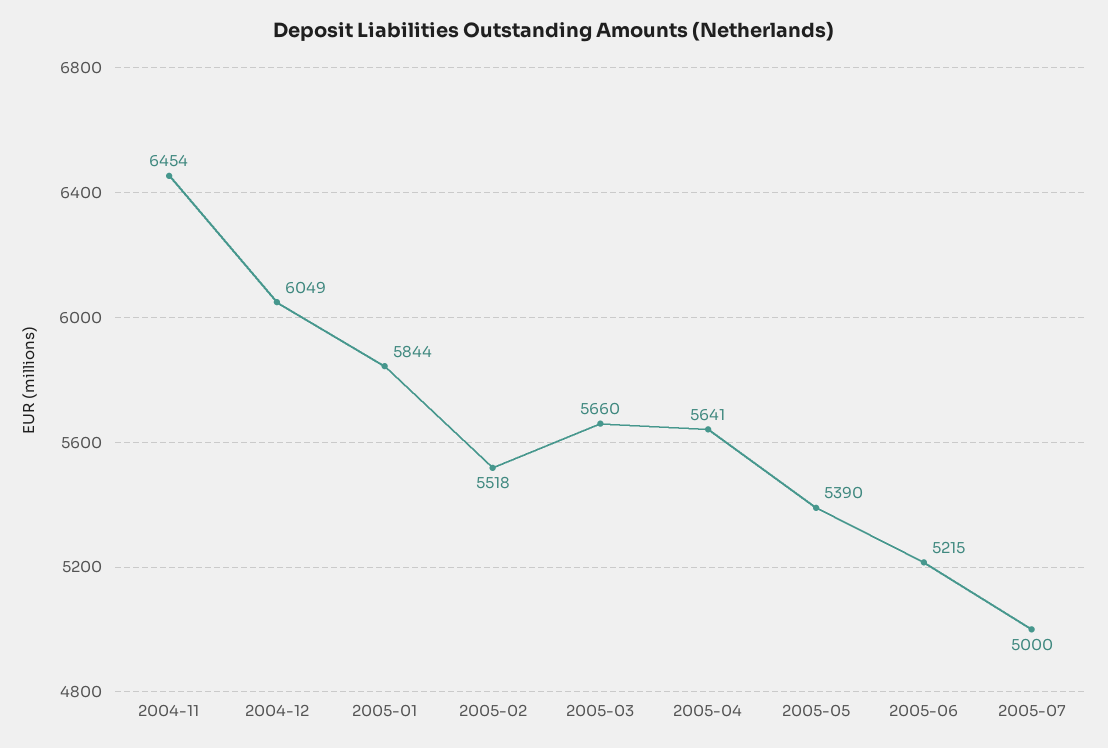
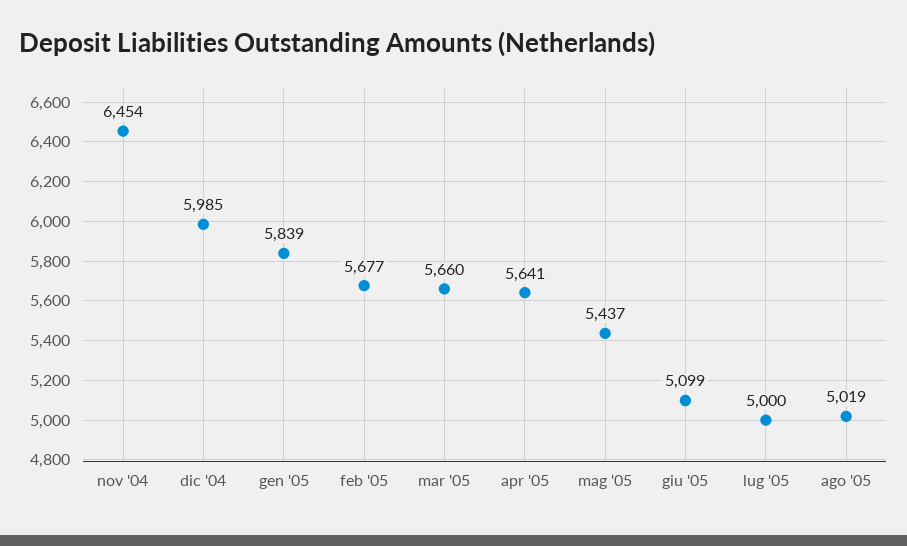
2004-12: 6049 -> 5985
2005-01: 5844 -> 5839
2005-02: 5518 -> 5677
2005-05: 5390 -> 5437
2005-06: 5215 -> 5099
ago '05: none -> 5019

